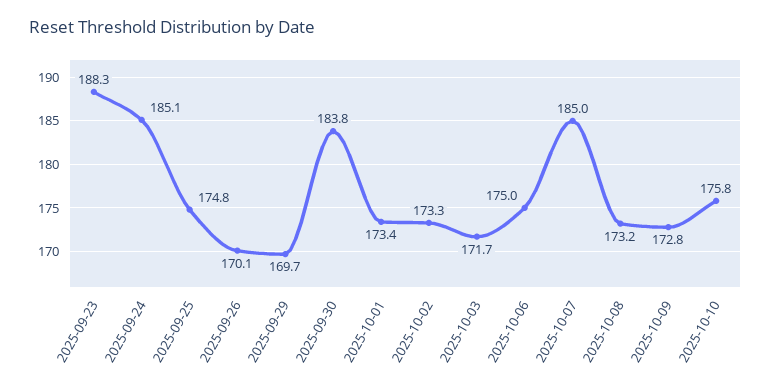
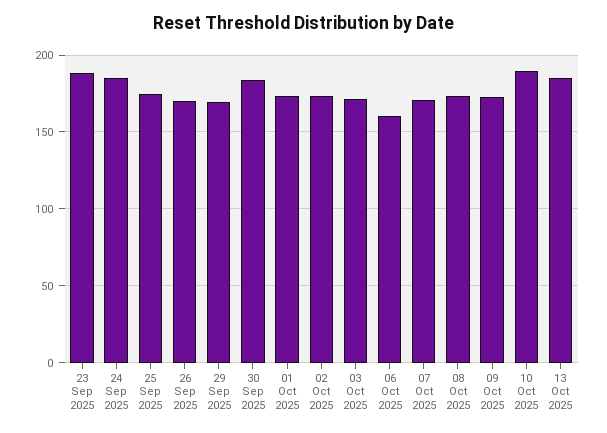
2025-10-06: 175 -> 160
2025-10-07: 185 -> 170
2025-10-10: 175.8 -> 190
13 Oct 2025: none -> 185

